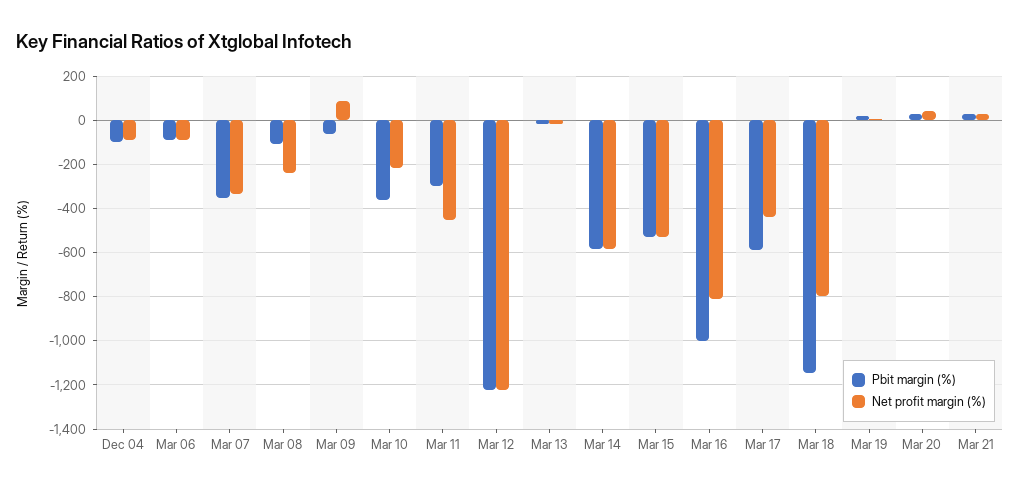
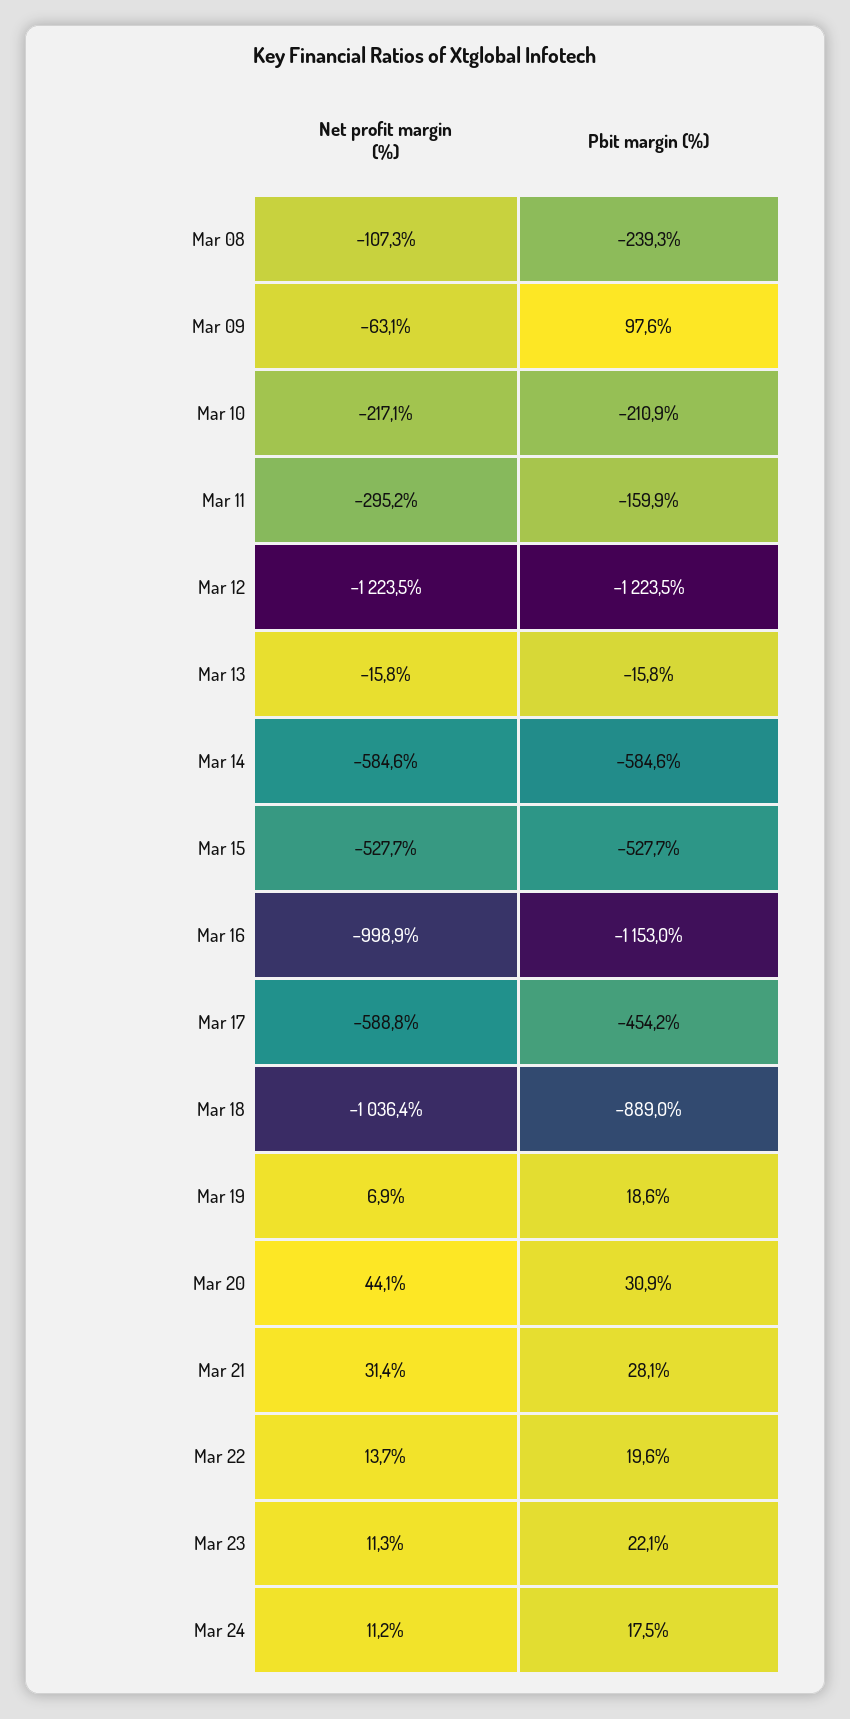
Pbit margin (%), Dec 04: -100 -> none
Net profit margin (%), Dec 04: -100 -> none
Pbit margin (%), Mar 06: -100 -> none
Net profit margin (%), Mar 06: -100 -> none
Pbit margin (%), Mar 07: -350 -> none
Net profit margin (%), Mar 07: -350 -> none
Pbit margin (%), Mar 08: -100 -> -239.3
Net profit margin (%), Mar 08: -250 -> -107.3
Pbit margin (%), Mar 09: -50 -> 97.6
Net profit margin (%), Mar 09: 100 -> -63.1
Pbit margin (%), Mar 10: -350 -> -210.9
Pbit margin (%), Mar 11: -300 -> -159.9
Net profit margin (%), Mar 11: -450 -> -295.2
Pbit margin (%), Mar 16: -1000 -> -1153
Net profit margin (%), Mar 16: -800 -> -998.9
Pbit margin (%), Mar 17: -600 -> -454.2
Net profit margin (%), Mar 17: -450 -> -588.8
Pbit margin (%), Mar 18: -1150 -> -889
Net profit margin (%), Mar 18: -800 -> -1036.4
Net profit margin (%), Mar 22: none -> 13.7
Pbit margin (%), Mar 22: none -> 19.6
Net profit margin (%), Mar 23: none -> 11.3
Pbit margin (%), Mar 23: none -> 22.1
Net profit margin (%), Mar 24: none -> 11.2
Pbit margin (%), Mar 24: none -> 17.5

